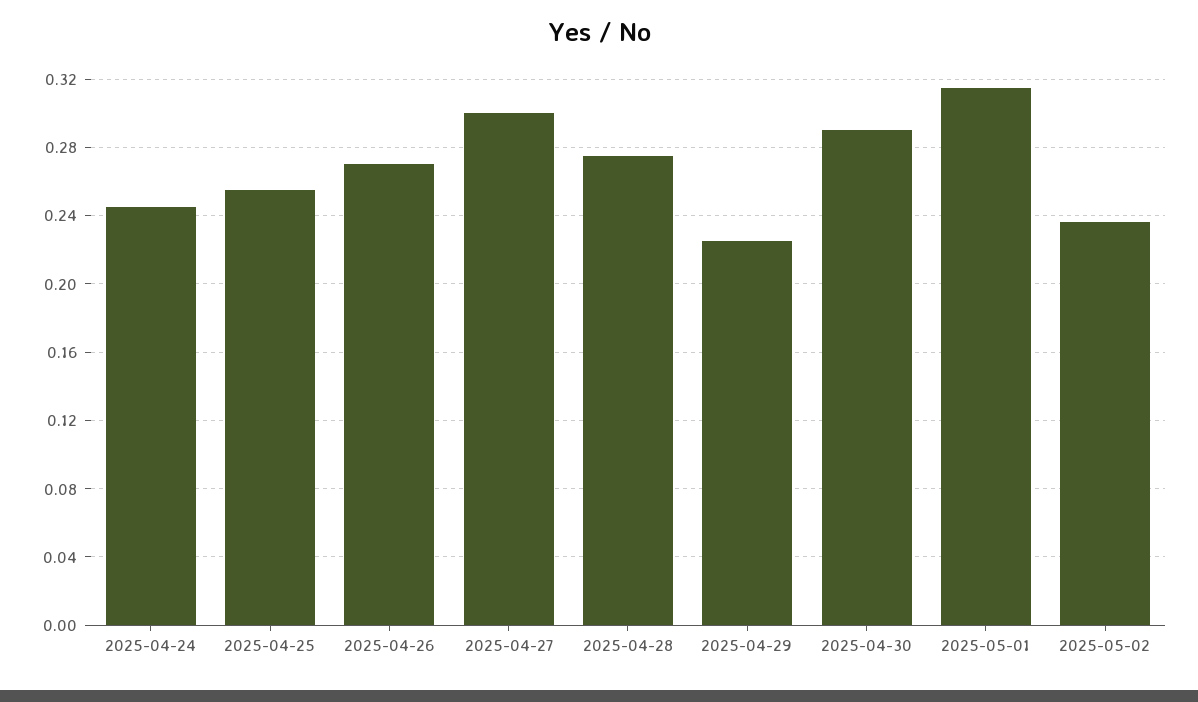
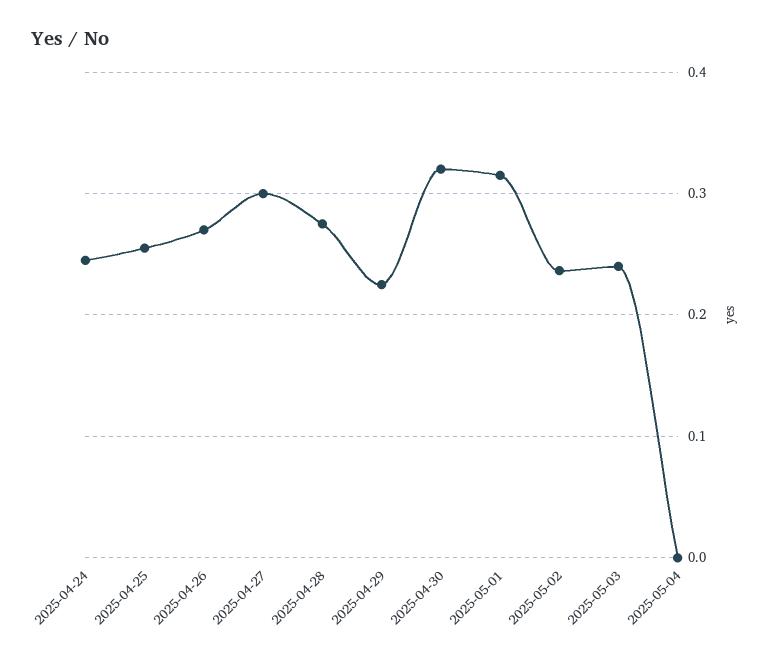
2025-04-30: 0.29 -> 0.32
2025-05-03: none -> 0.24
2025-05-04: none -> 0

